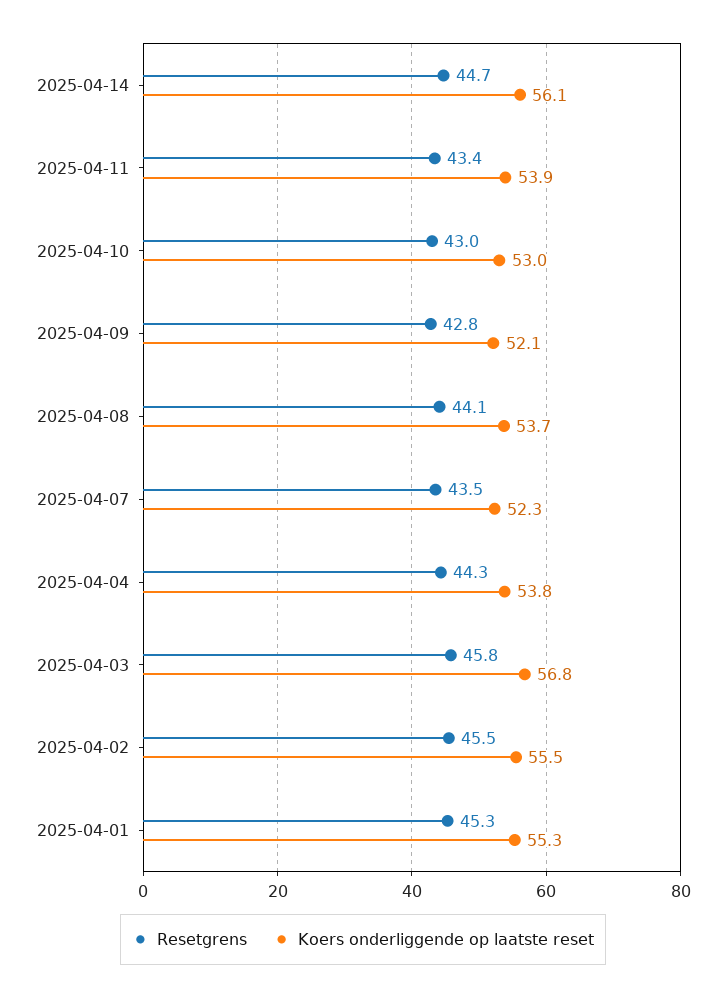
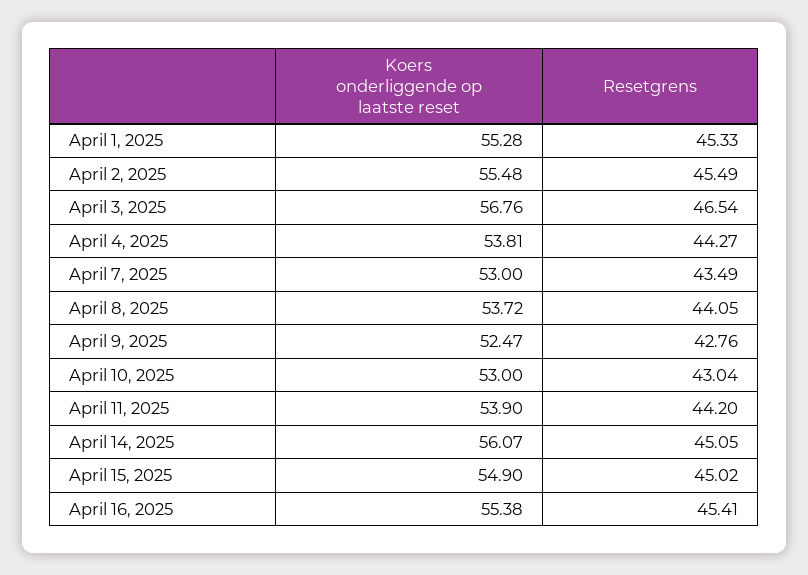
Resetgrens, 2025-04-14: 44.7 -> 45.05
Resetgrens, 2025-04-11: 43.4 -> 44.2
Koers onderliggende op laatste reset, 2025-04-09: 52.1 -> 52.47
Koers onderliggende op laatste reset, 2025-04-07: 52.3 -> 53
Resetgrens, 2025-04-03: 45.8 -> 46.54
Koers onderliggende op laatste reset, April 15, 2025: none -> 54.9
Resetgrens, April 15, 2025: none -> 45.02
Koers onderliggende op laatste reset, April 16, 2025: none -> 55.38
Resetgrens, April 16, 2025: none -> 45.41

